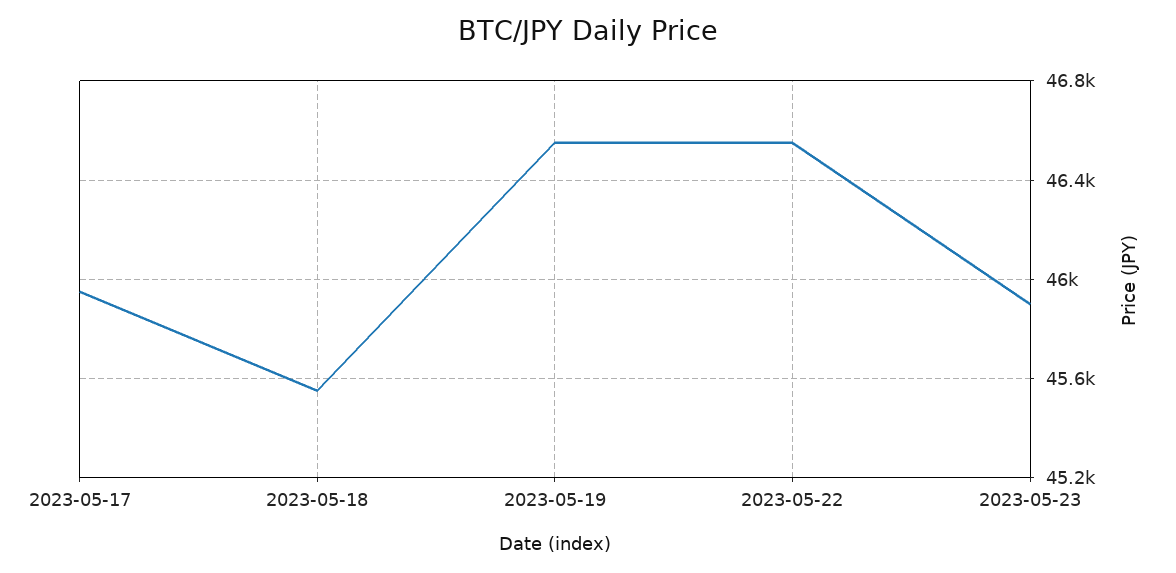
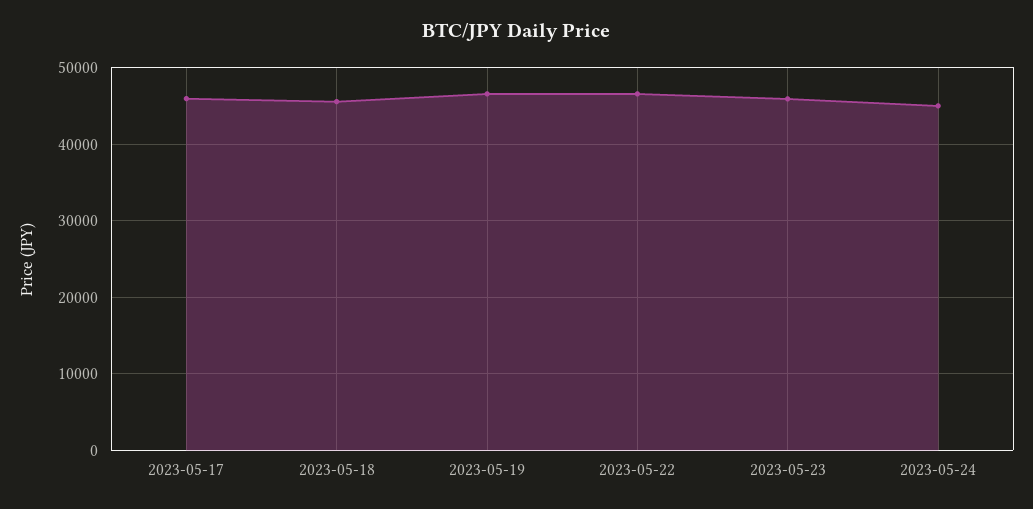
2023-05-24: none -> 45000

